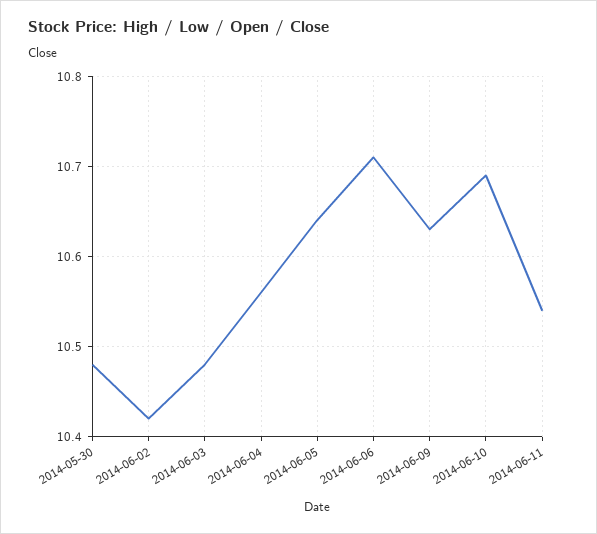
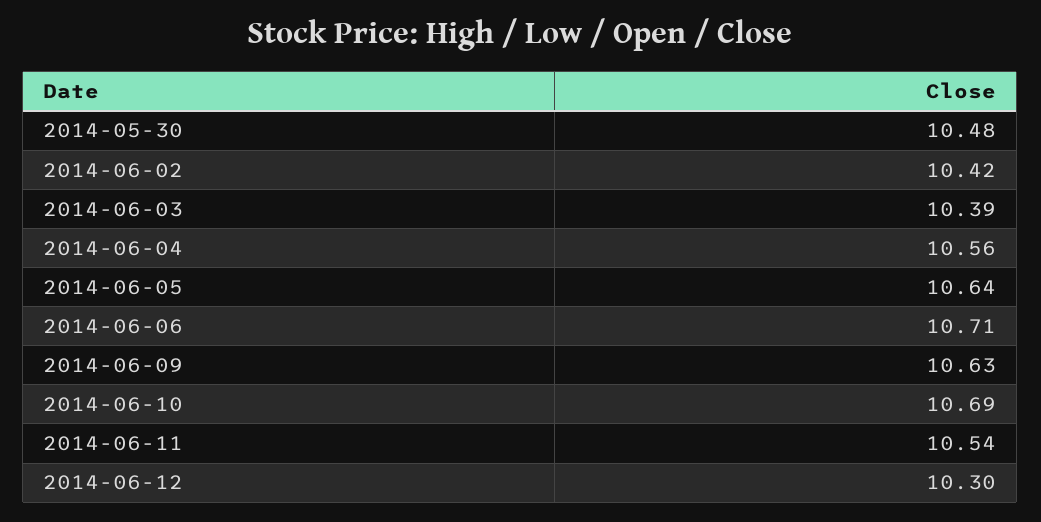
2014-06-03: 10.48 -> 10.39
2014-06-12: none -> 10.3

